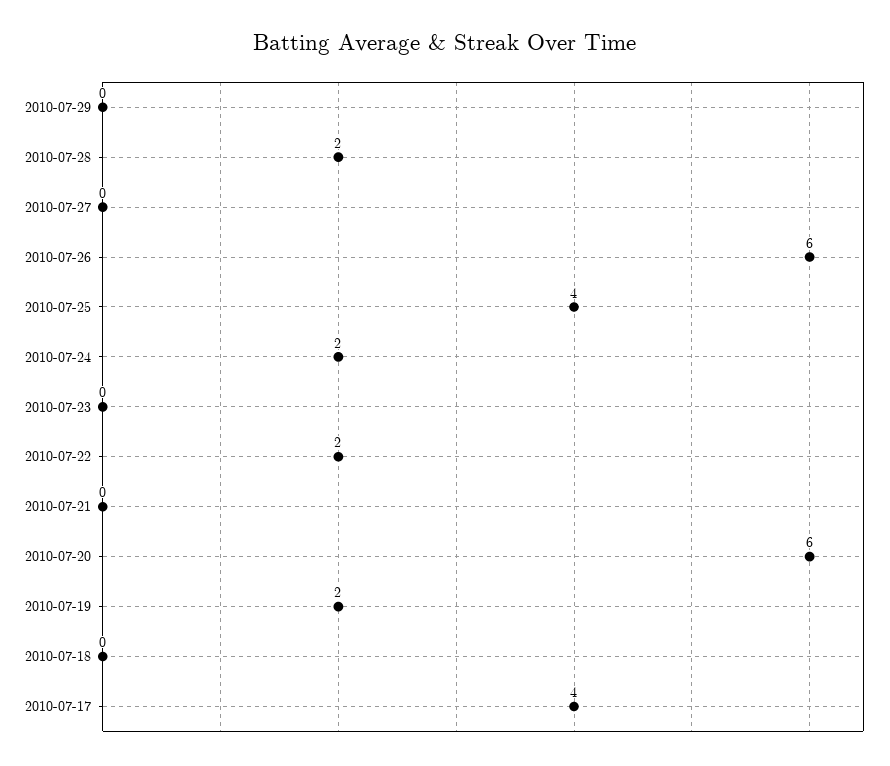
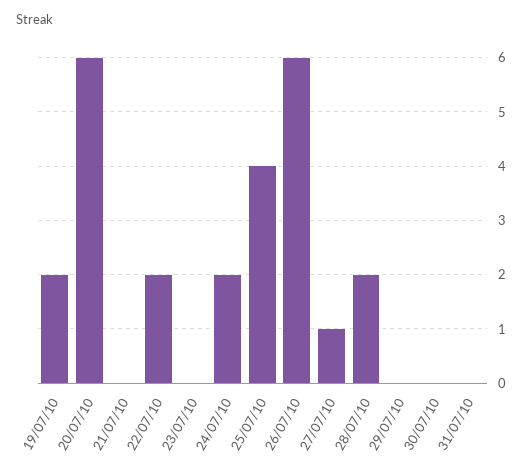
2010-07-27: 0 -> 1
2010-07-18: 0 -> none
2010-07-17: 4 -> none
30/07/10: none -> 0
31/07/10: none -> 0

